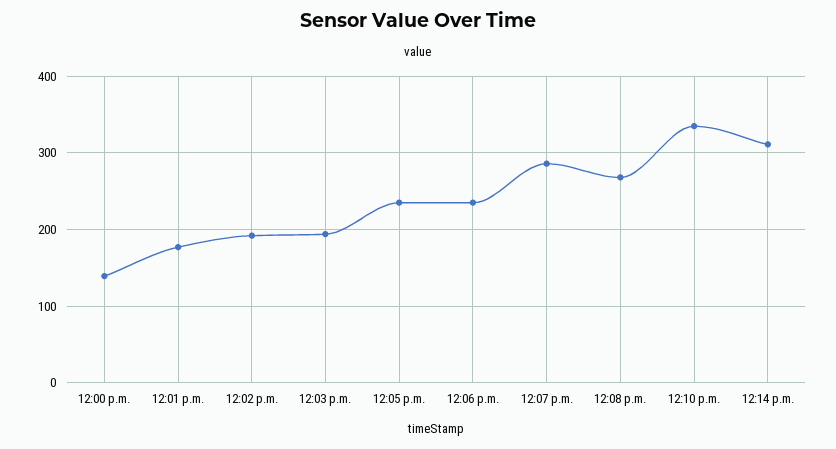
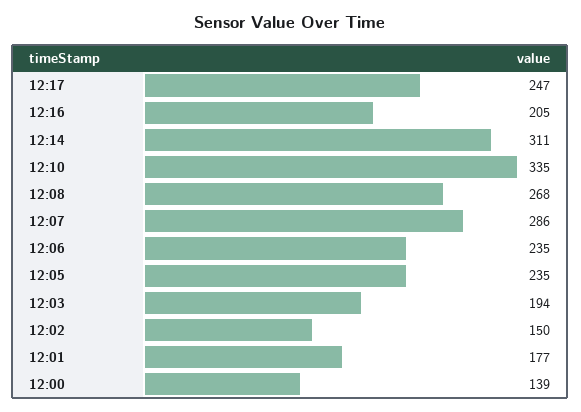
12:02 p.m.: 190 -> 150
12:17: none -> 247
12:16: none -> 205

